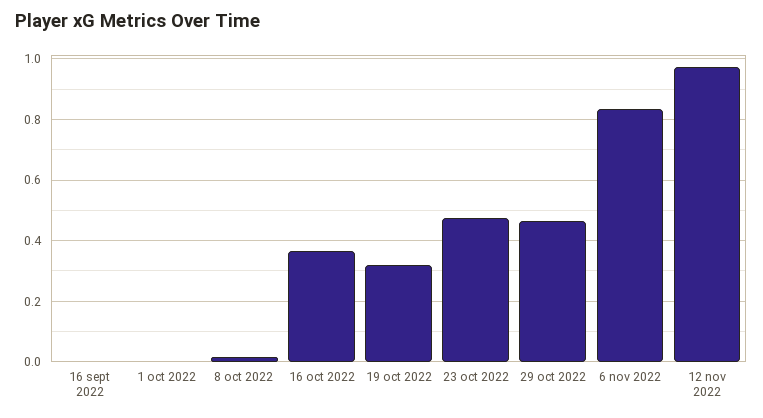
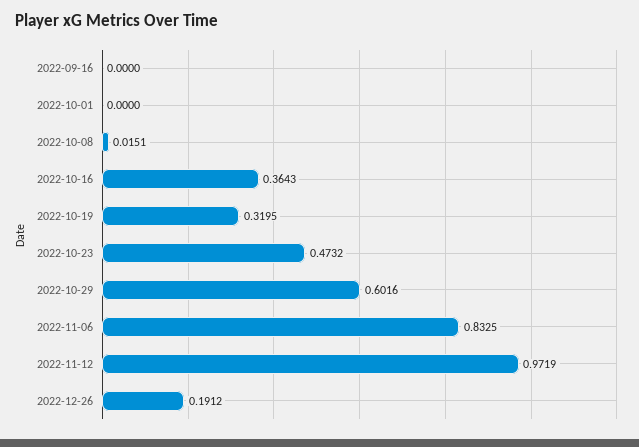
29 oct 2022: 0.46 -> 0.6016
2022-12-26: none -> 0.1912

